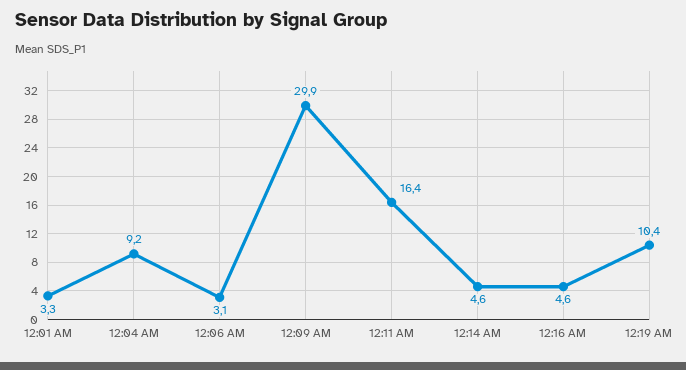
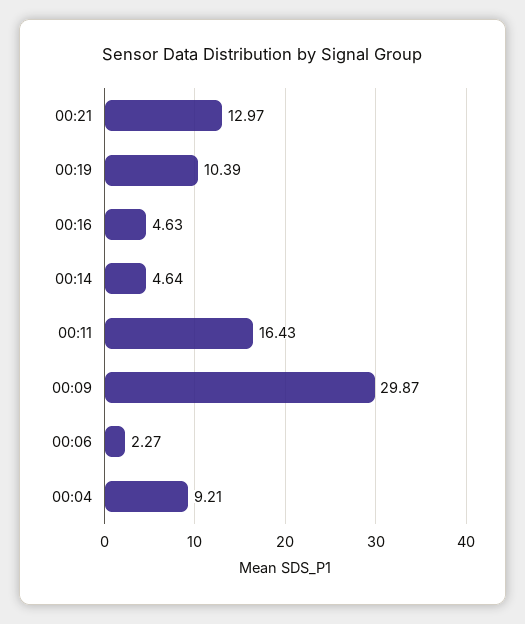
12:01 AM: 3.3 -> none
12:06 AM: 3.1 -> 2.27
00:21: none -> 12.97

